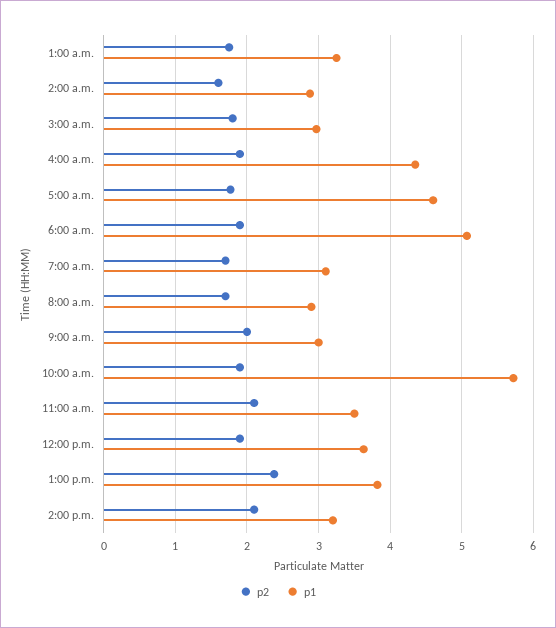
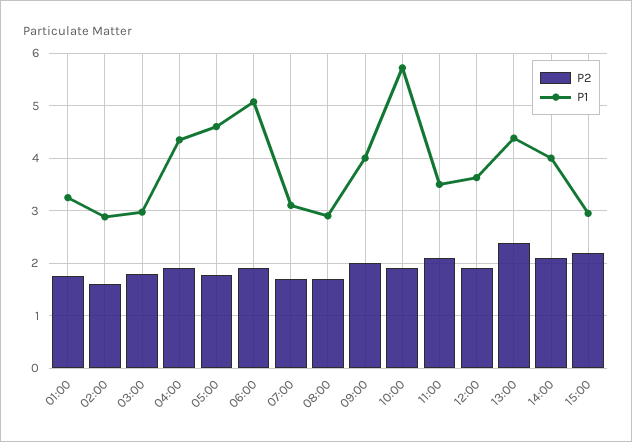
p1, 9:00 a.m.: 3 -> 4
p1, 1:00 p.m.: 3.8 -> 4.4
p1, 2:00 p.m.: 3.2 -> 4
p2, 15:00: none -> 2.2
p1, 15:00: none -> 3

